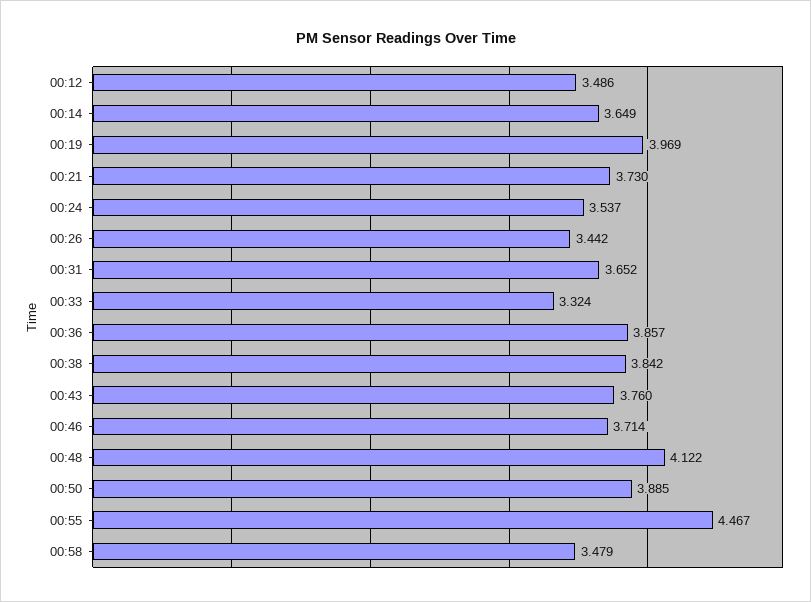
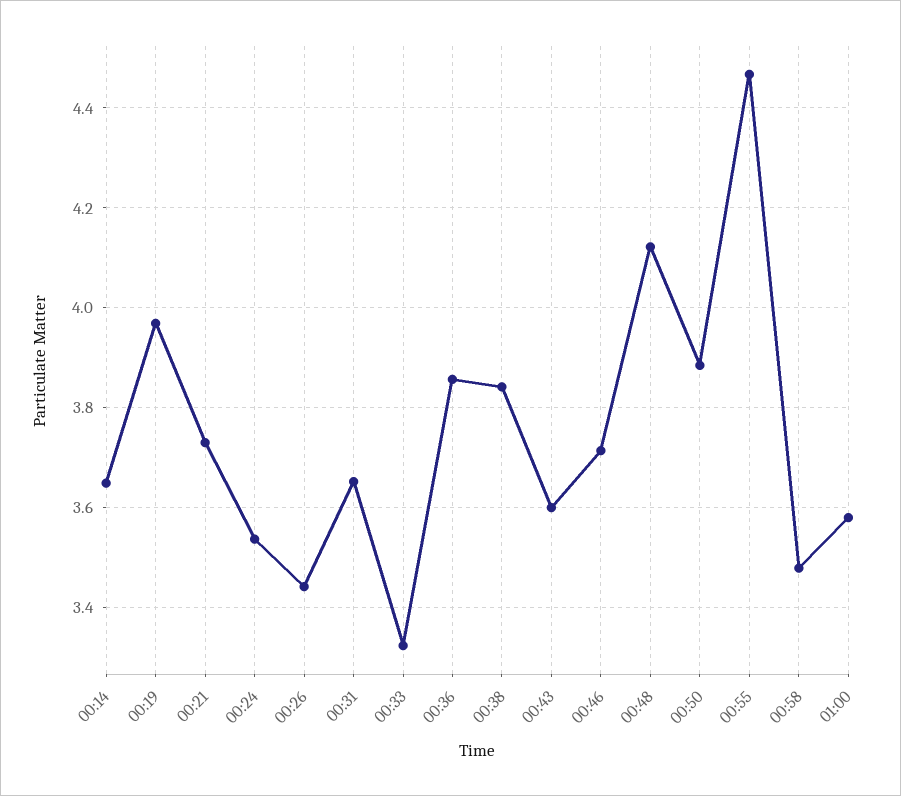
00:12: 3.486 -> none
00:43: 3.76 -> 3.6
01:00: none -> 3.58

